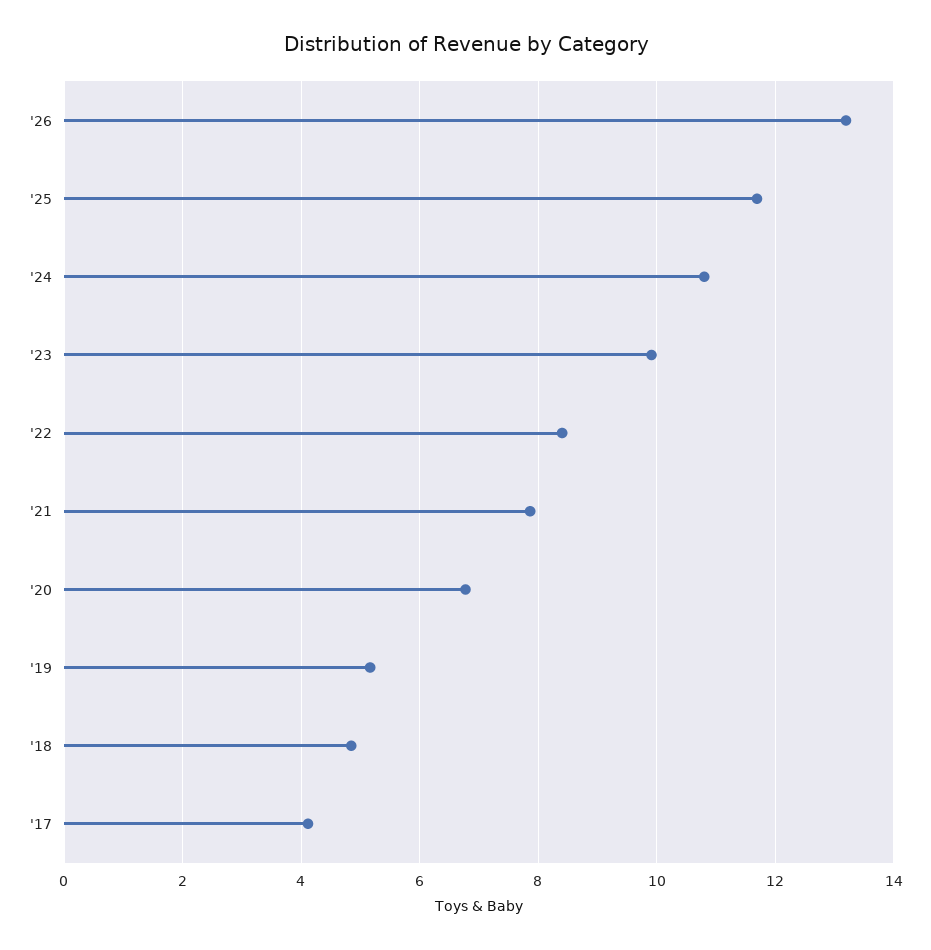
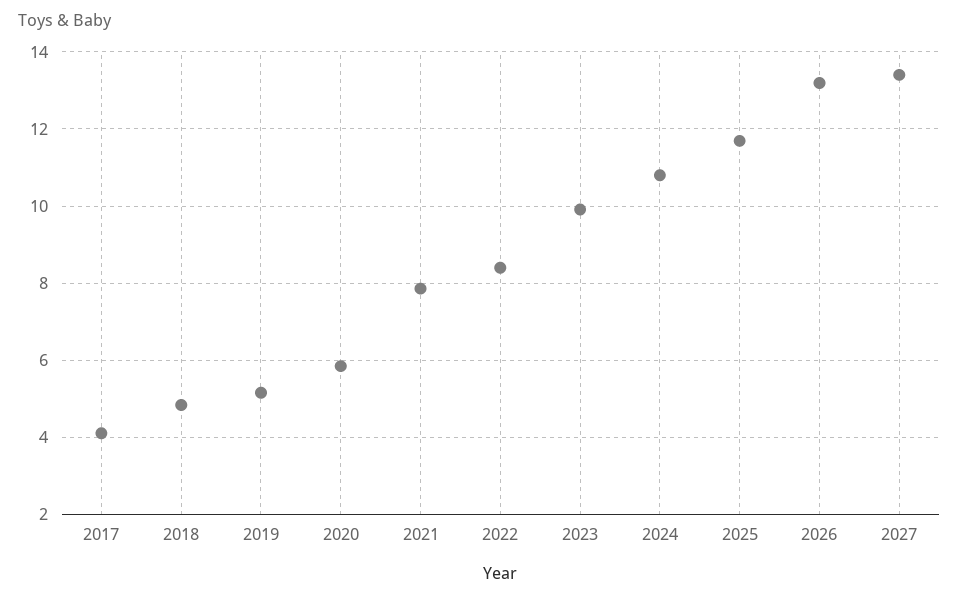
'20: 6.8 -> 5.8
2027: none -> 13.4

